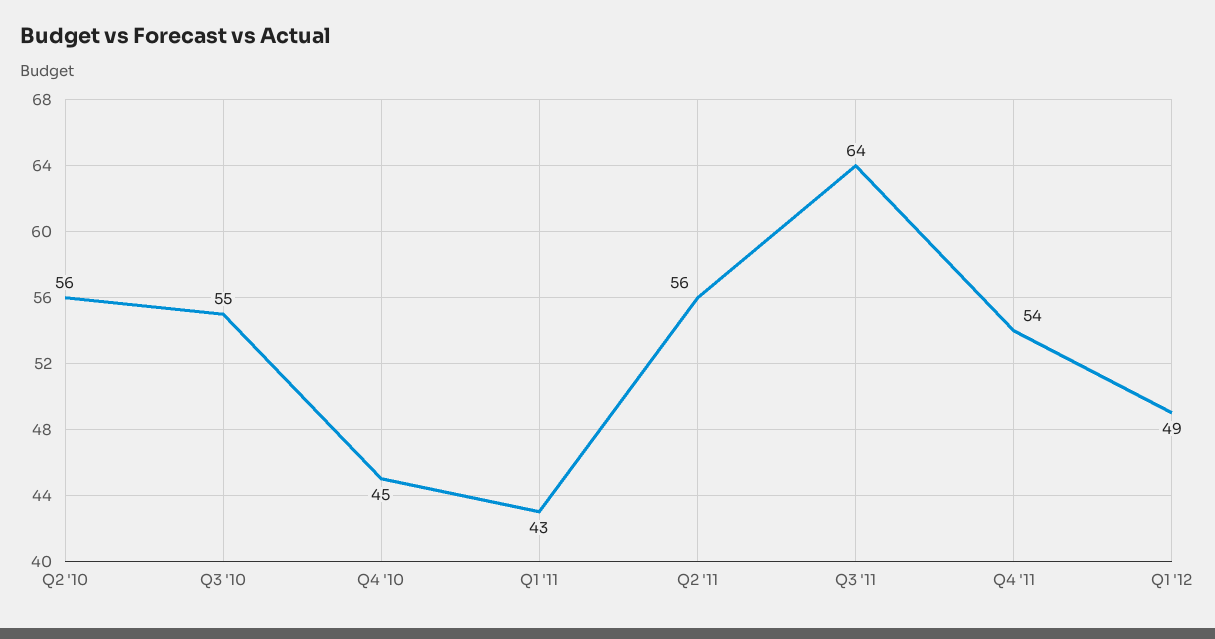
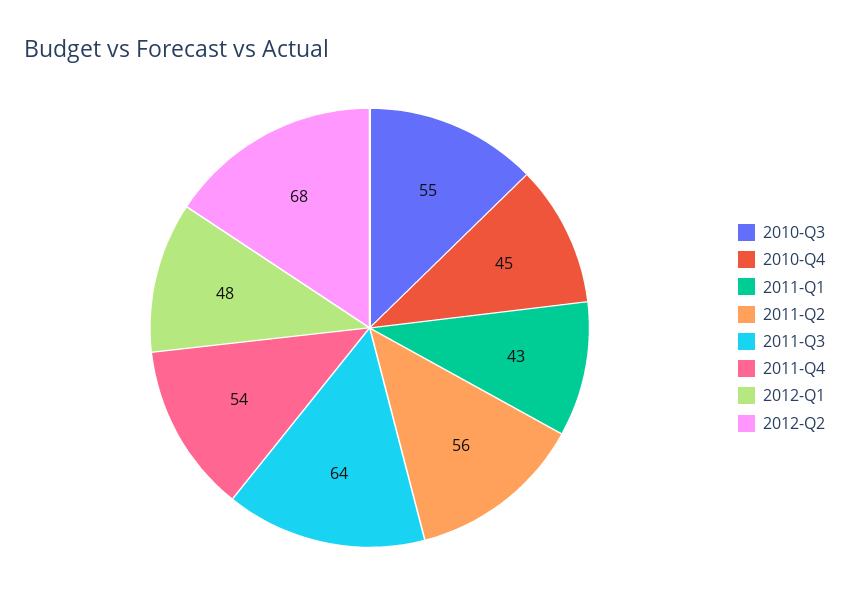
Q2 '10: 56 -> none
Q1 '12: 49 -> 48
2012-Q2: none -> 68

